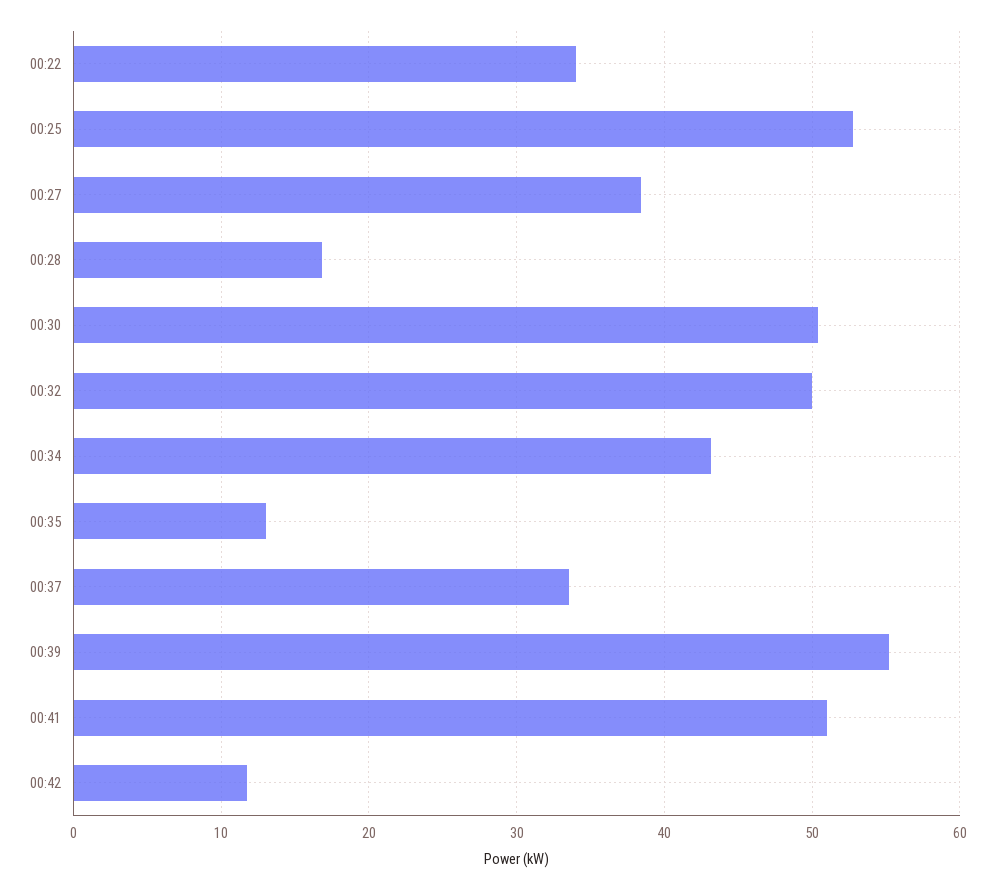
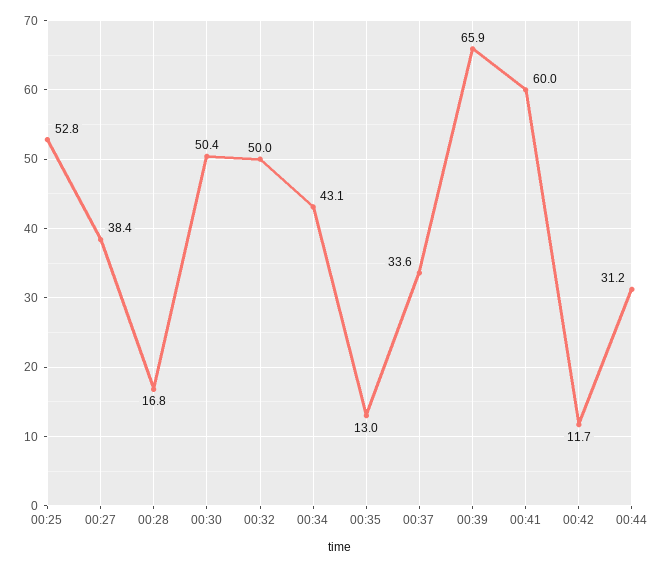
00:22: 34 -> none
00:39: 55 -> 65.9
00:41: 51 -> 60
00:44: none -> 31.2

